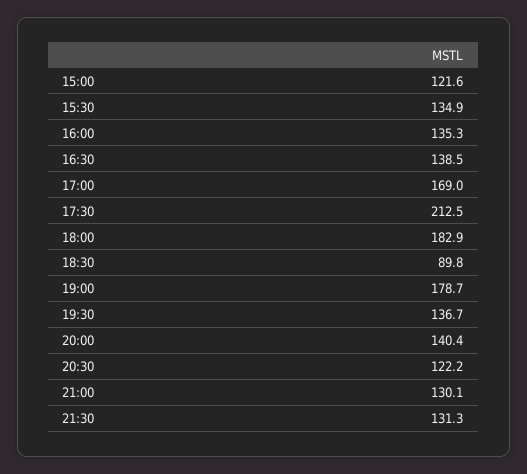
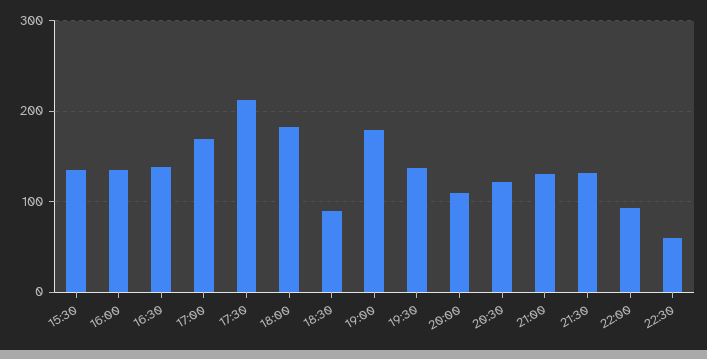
15:00: 121.6 -> none
20:00: 140.4 -> 110
22:00: none -> 90
22:30: none -> 60

